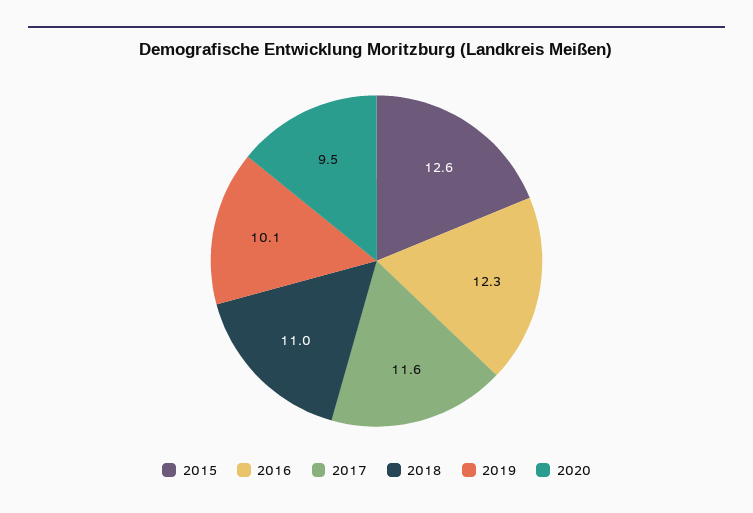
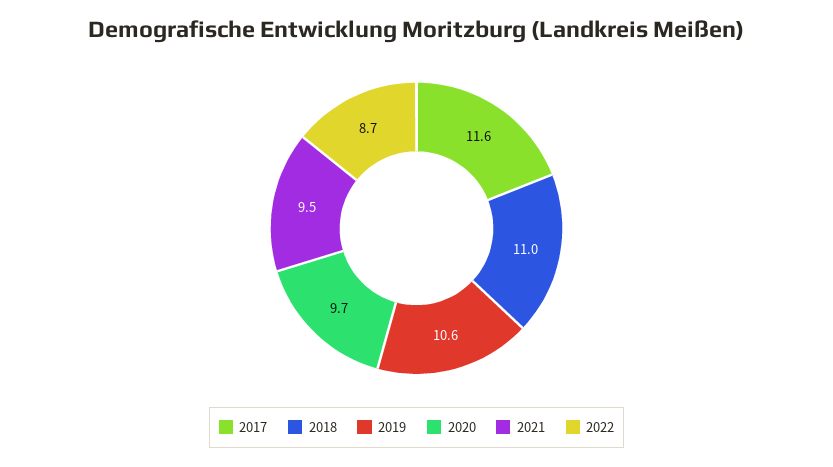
2015: 12.6 -> none
2016: 12.3 -> none
2019: 10.1 -> 10.6
2020: 9.5 -> 9.7
2021: none -> 9.5
2022: none -> 8.7

